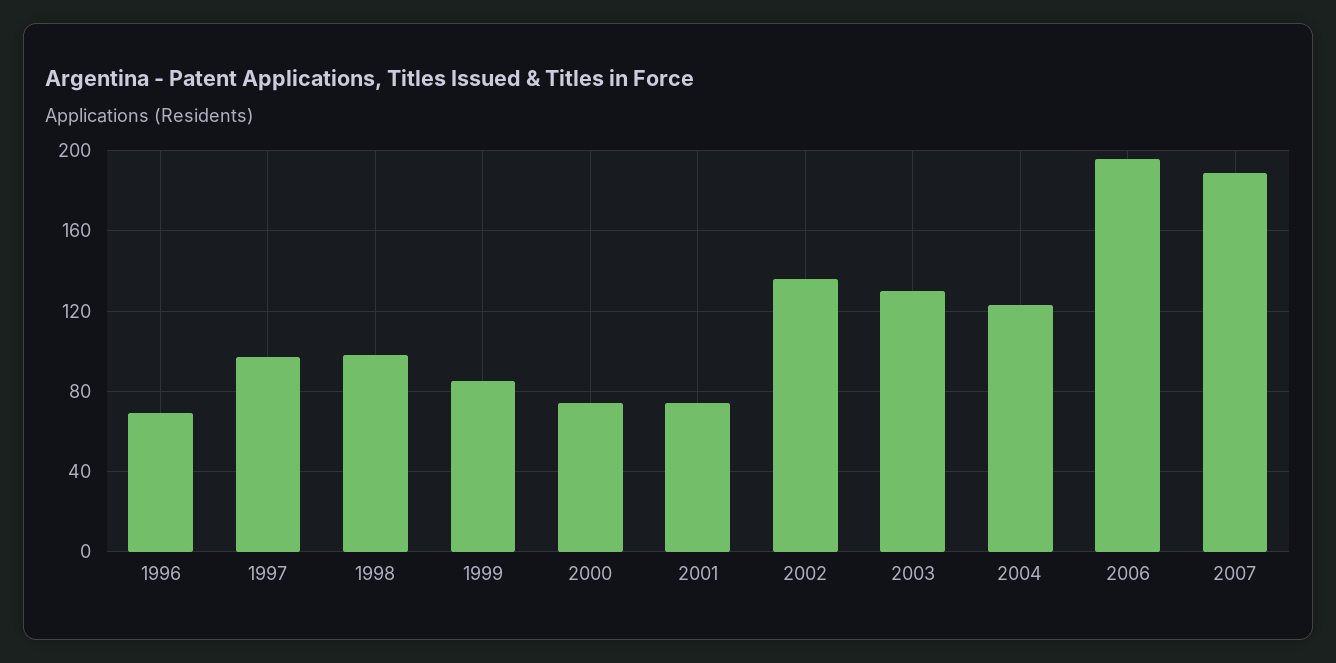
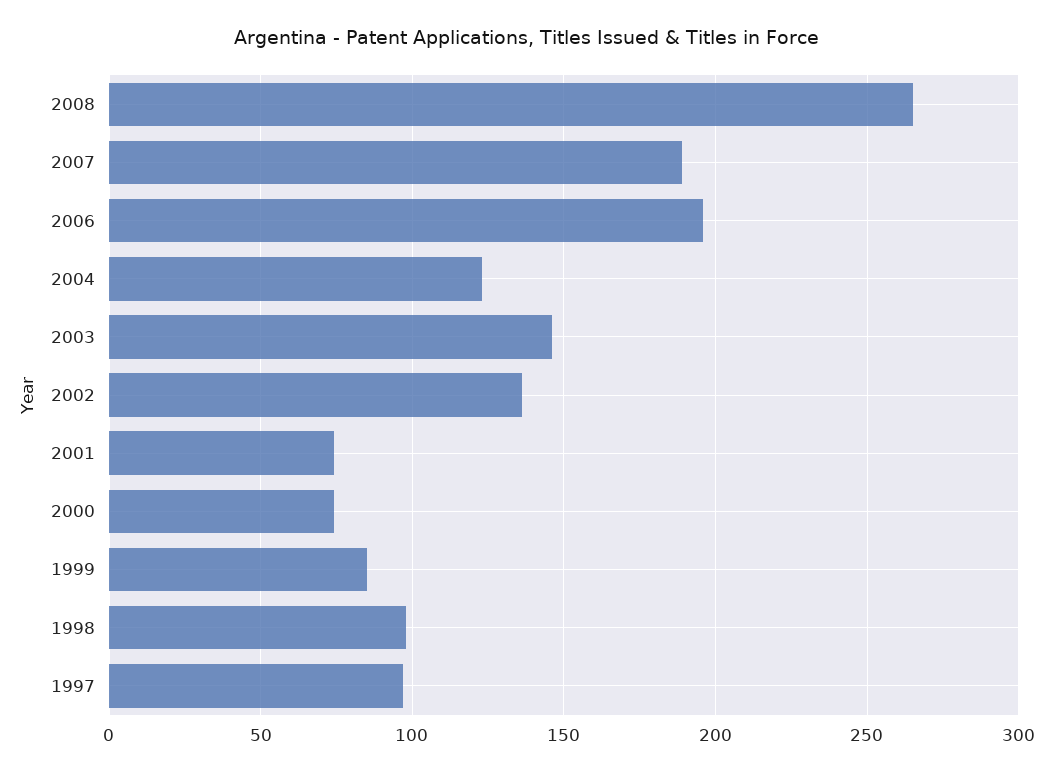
1996: 70 -> none
2003: 130 -> 145
2008: none -> 265

